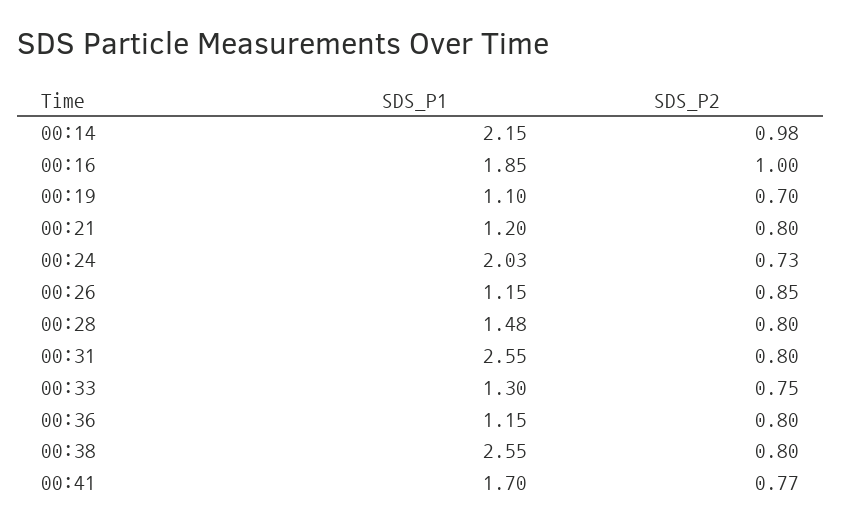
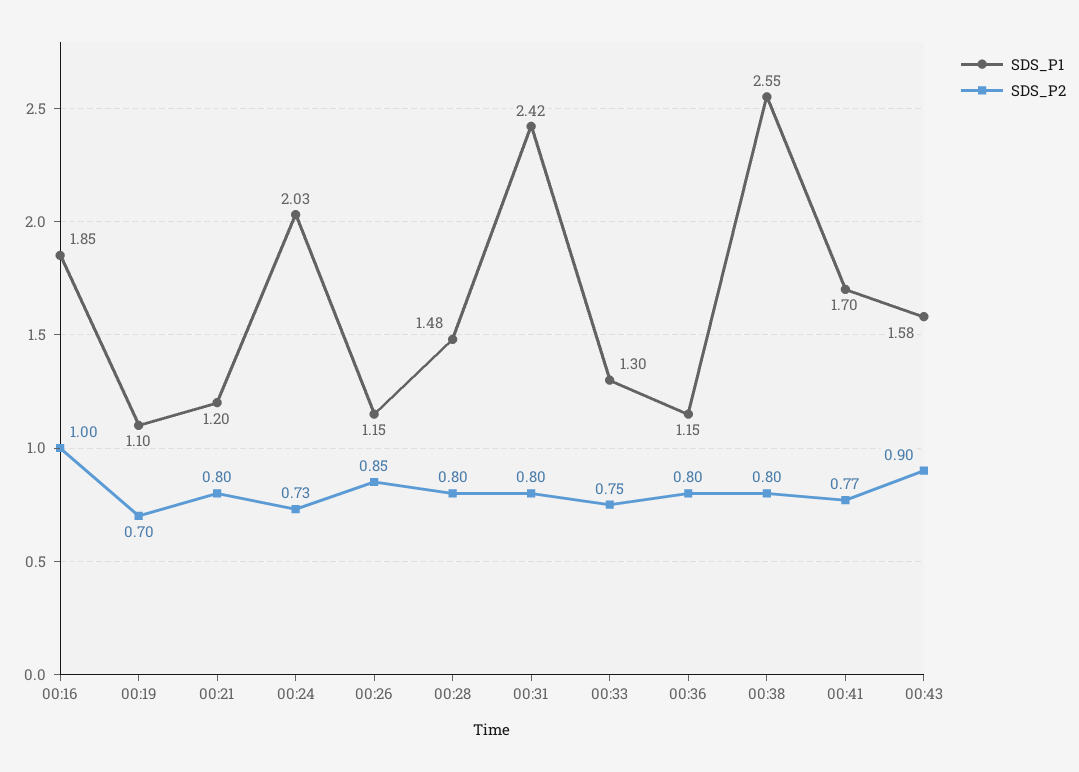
SDS_P1, 00:14: 2.15 -> none
SDS_P2, 00:14: 0.98 -> none
SDS_P1, 00:31: 2.55 -> 2.42
SDS_P1, 00:43: none -> 1.58
SDS_P2, 00:43: none -> 0.9

